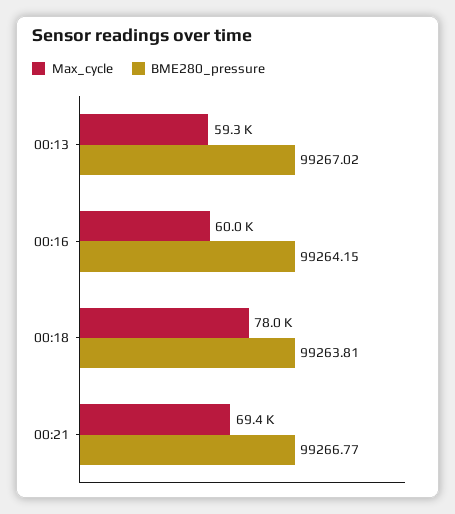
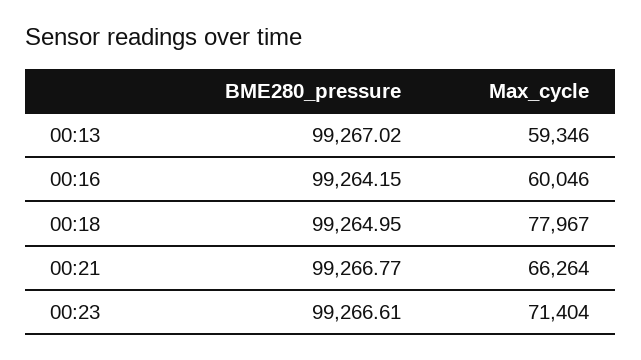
BME280_pressure, 00:18: 99263.81 -> 99264.95
Max_cycle, 00:21: 69400 -> 66264
BME280_pressure, 00:23: none -> 99266.61
Max_cycle, 00:23: none -> 71404

